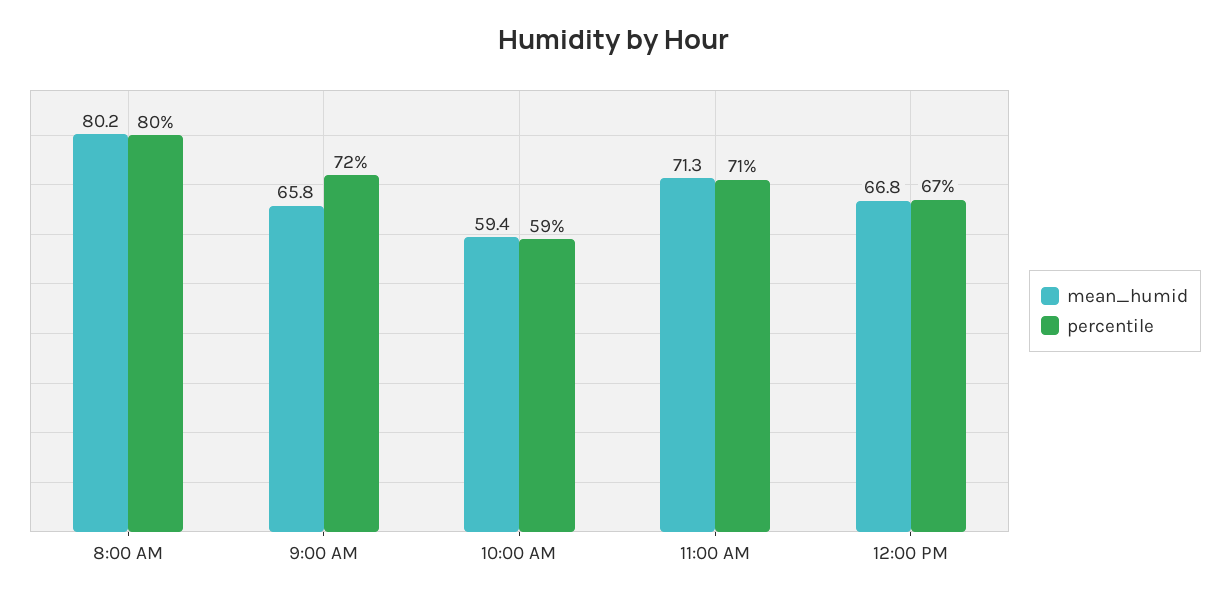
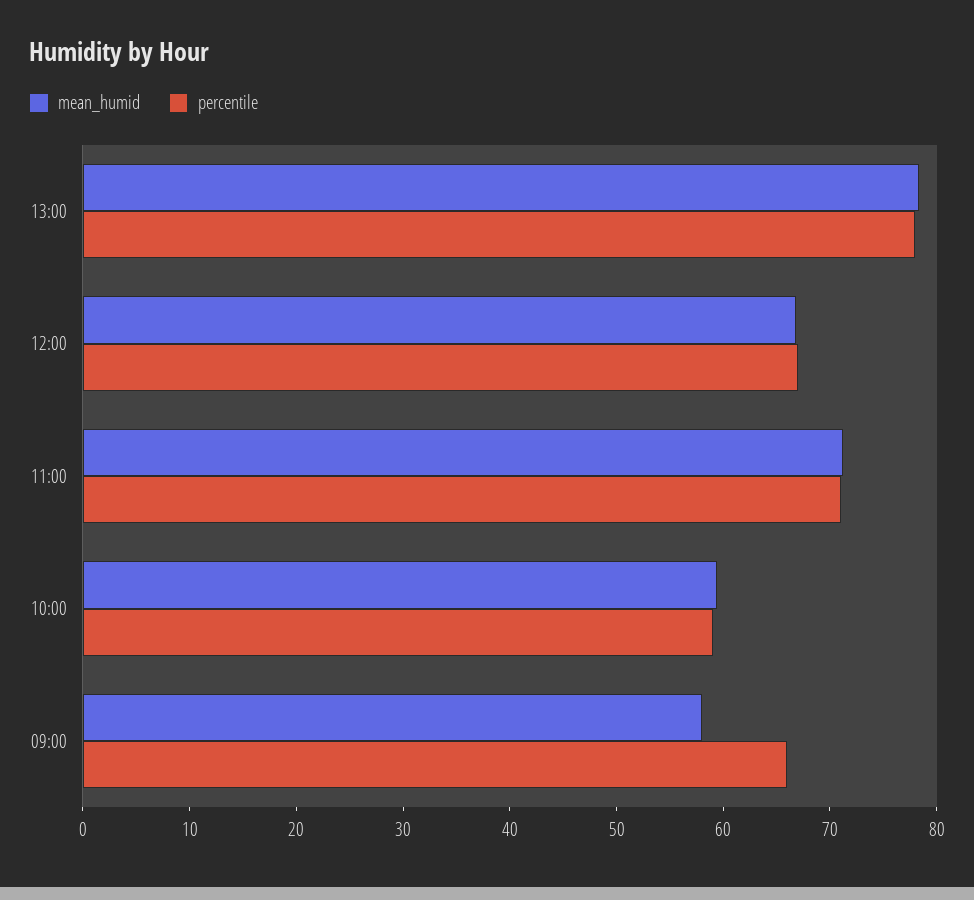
mean_humid, 8:00 AM: 80.2 -> none
percentile, 8:00 AM: 80 -> none
mean_humid, 9:00 AM: 65.8 -> 58
percentile, 9:00 AM: 72 -> 66
mean_humid, 13:00: none -> 78
percentile, 13:00: none -> 78

